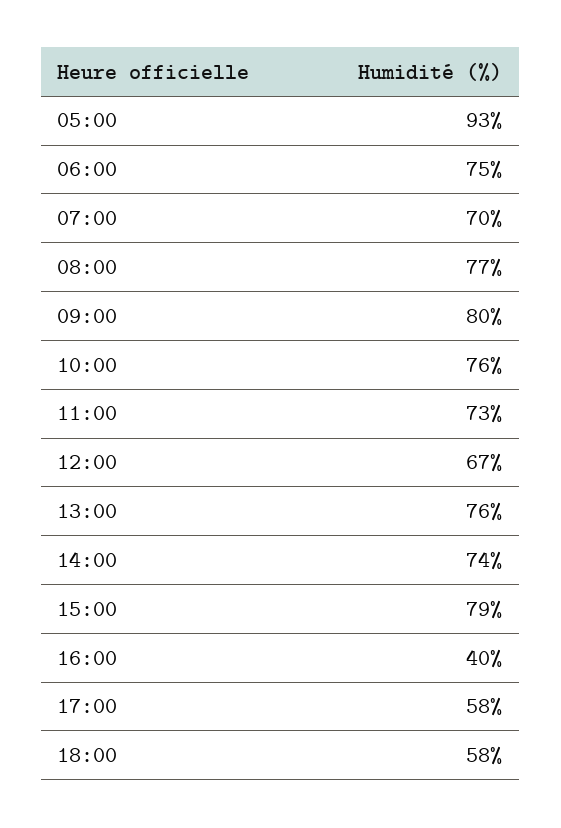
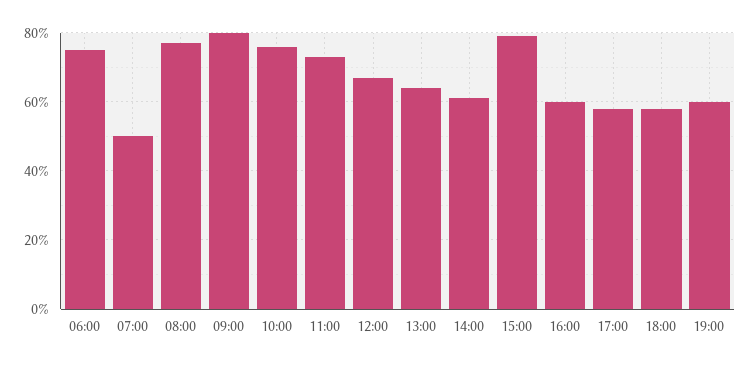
05:00: 93 -> none
07:00: 70 -> 50
13:00: 76 -> 65
14:00: 74 -> 60
16:00: 40 -> 60
19:00: none -> 60

